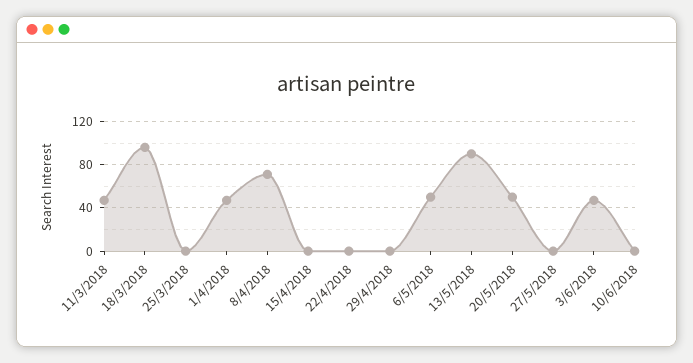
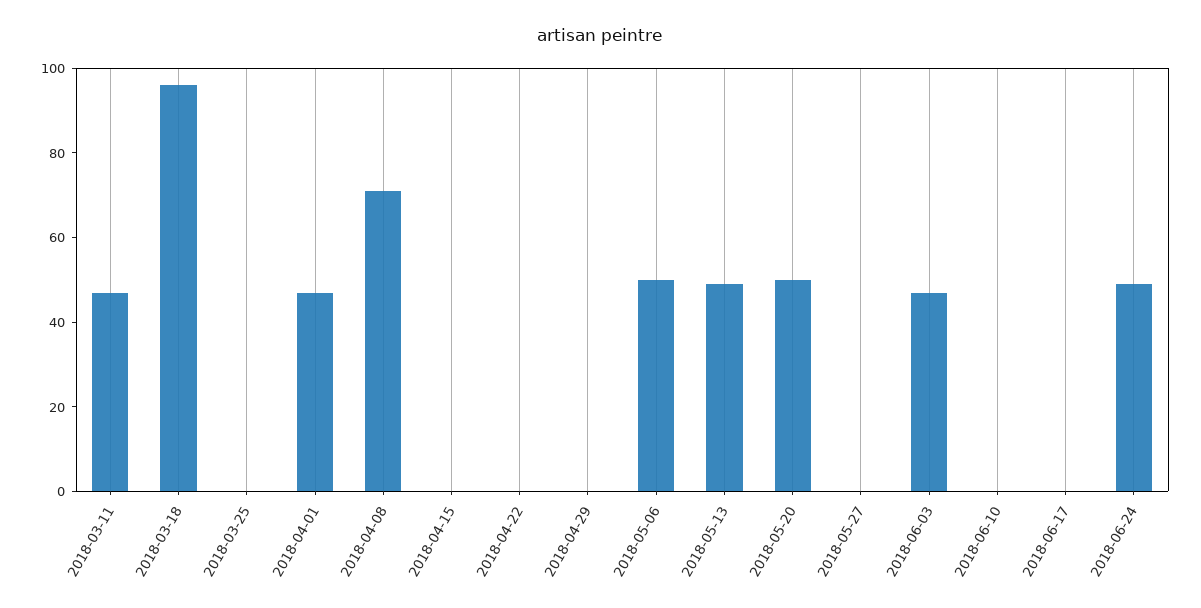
13/5/2018: 90 -> 50
2018-06-17: none -> 0
2018-06-24: none -> 50

